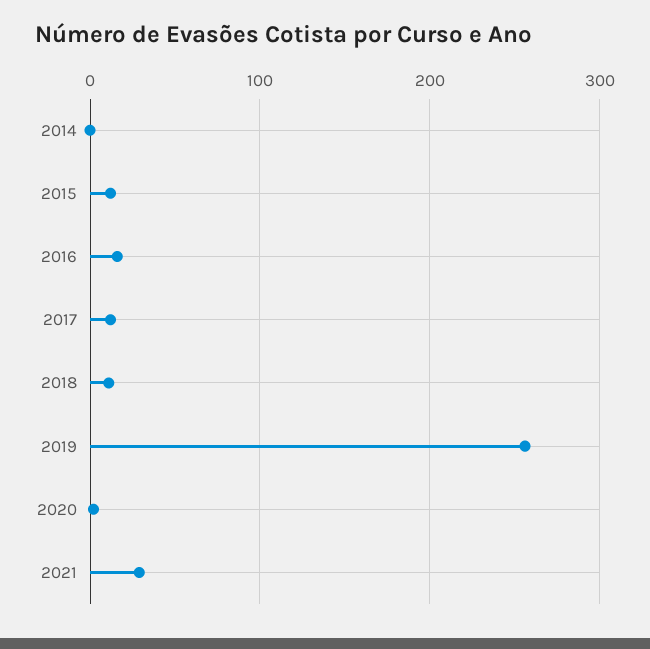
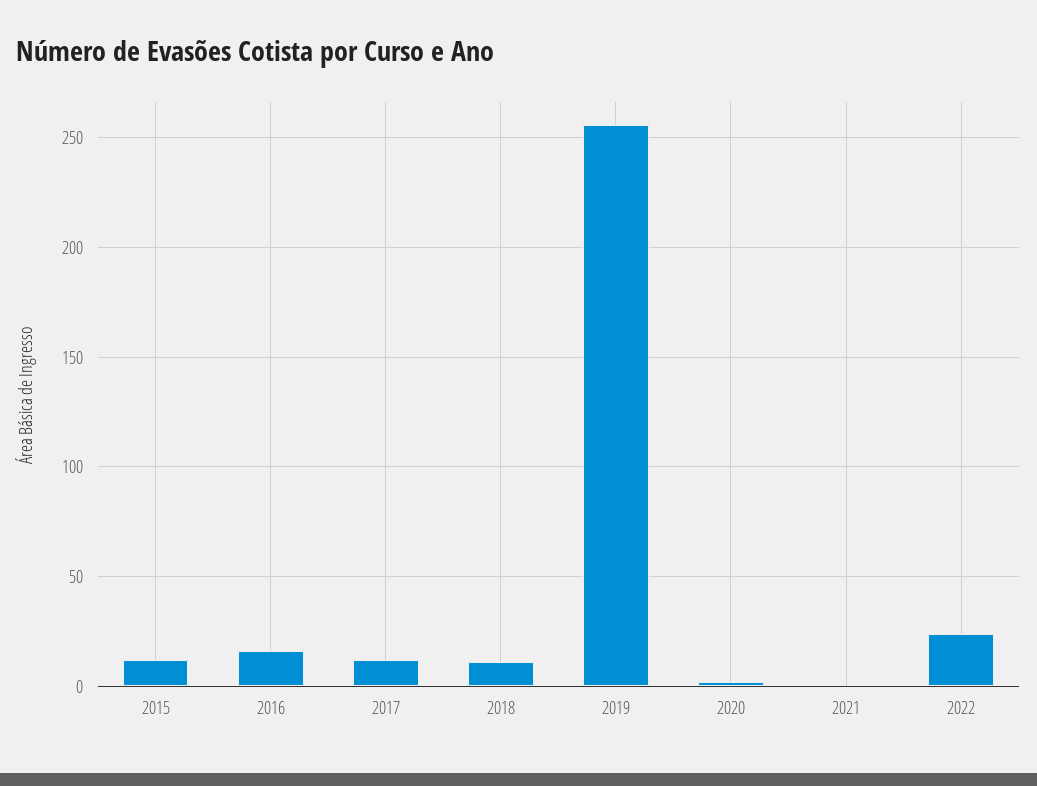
2014: 0 -> none
2021: 30 -> 0
2022: none -> 25

